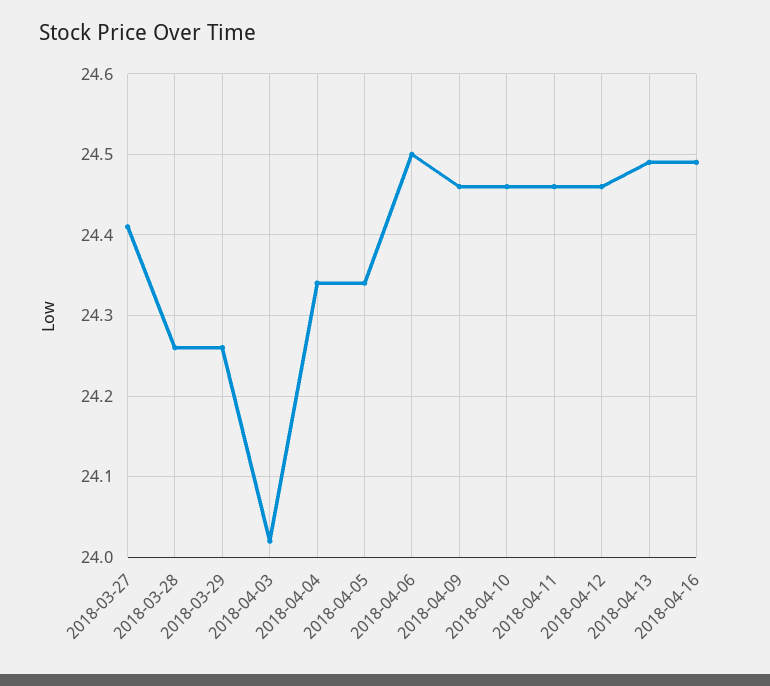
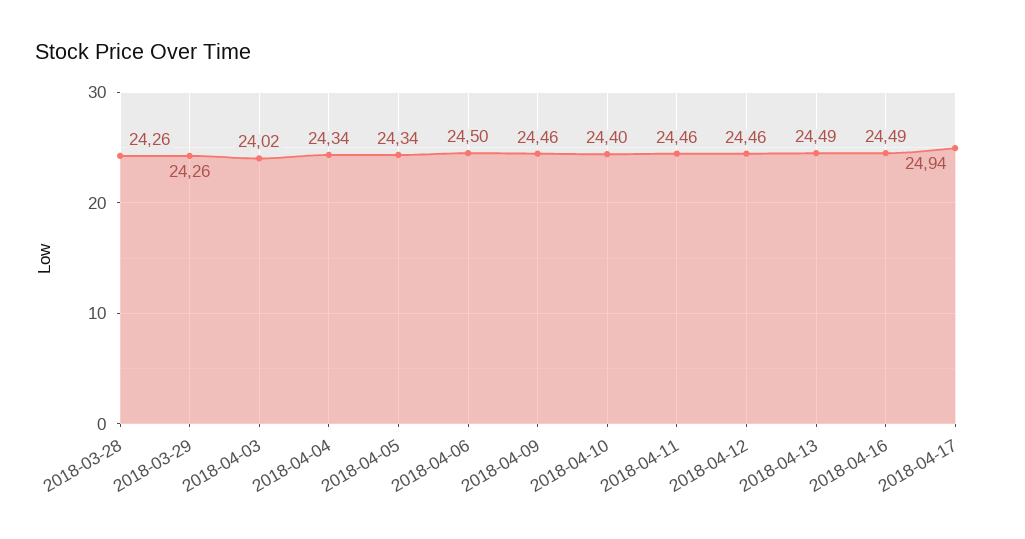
2018-03-27: 24.41 -> none
2018-04-10: 24.46 -> 24.4
2018-04-17: none -> 24.94

